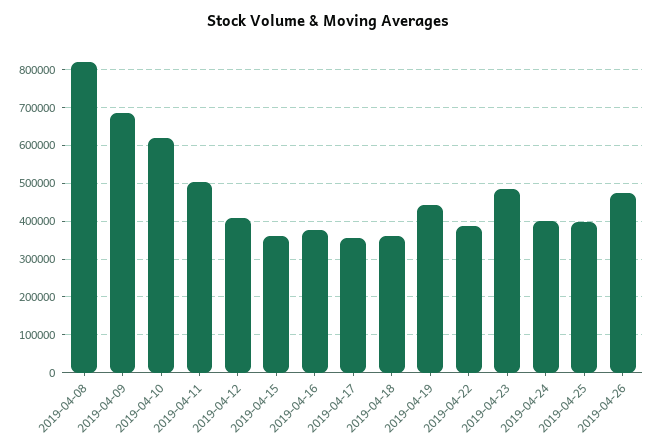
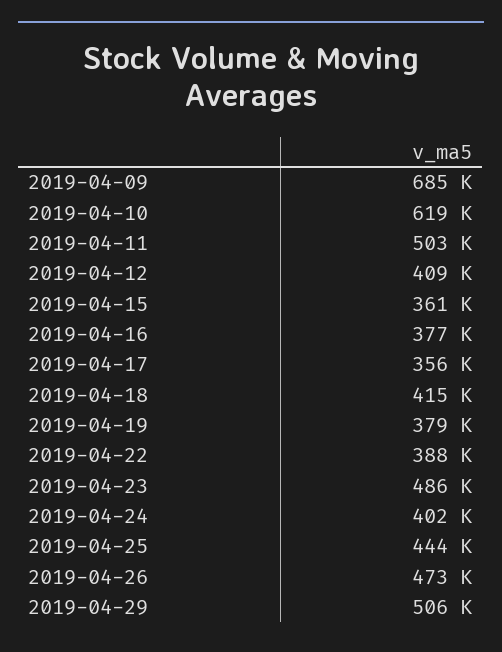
2019-04-08: 820000 -> none
2019-04-18: 360000 -> 415000
2019-04-19: 440000 -> 379000
2019-04-25: 400000 -> 444000
2019-04-29: none -> 506000

